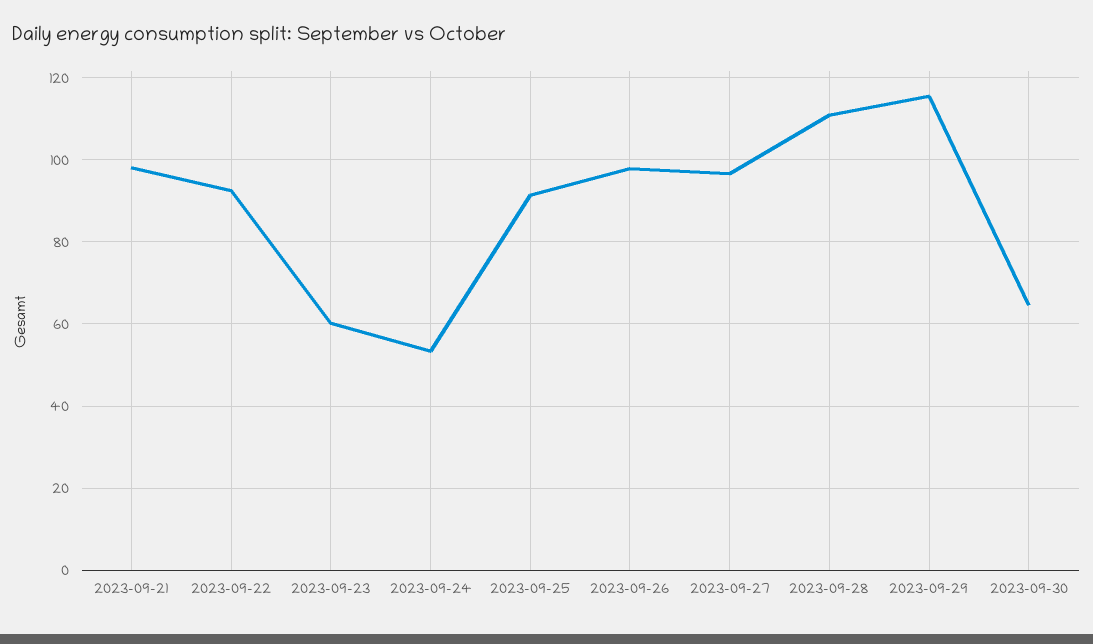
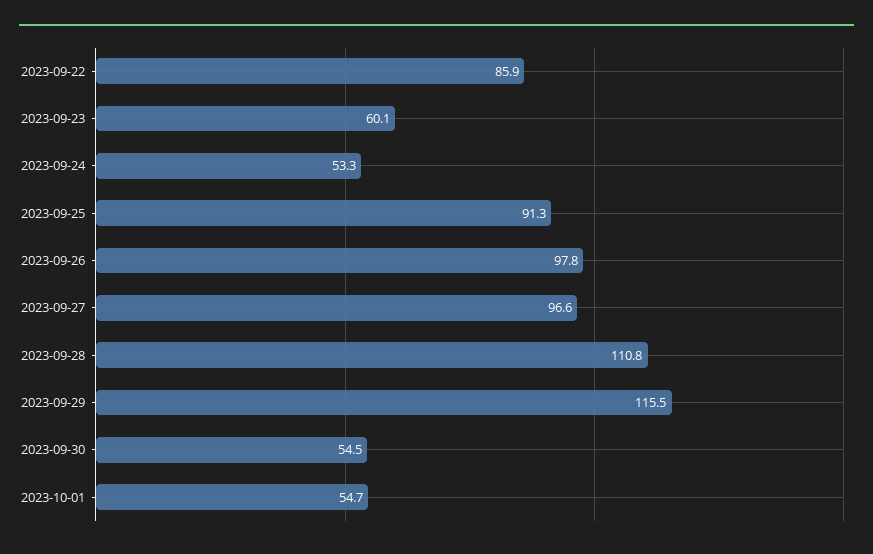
2023-09-21: 98 -> none
2023-09-22: 92 -> 85.9
2023-09-30: 64 -> 54.5
2023-10-01: none -> 54.7

